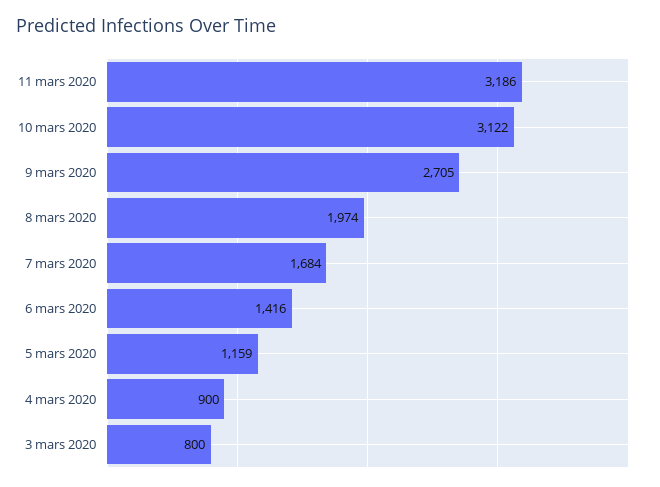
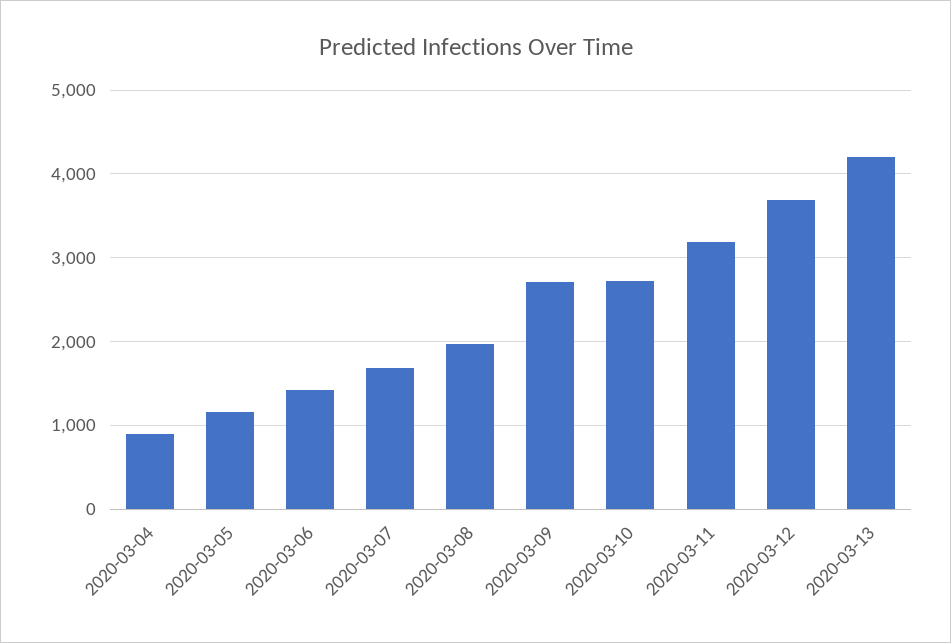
10 mars 2020: 3122 -> 2700
3 mars 2020: 800 -> none
2020-03-12: none -> 3700
2020-03-13: none -> 4200

